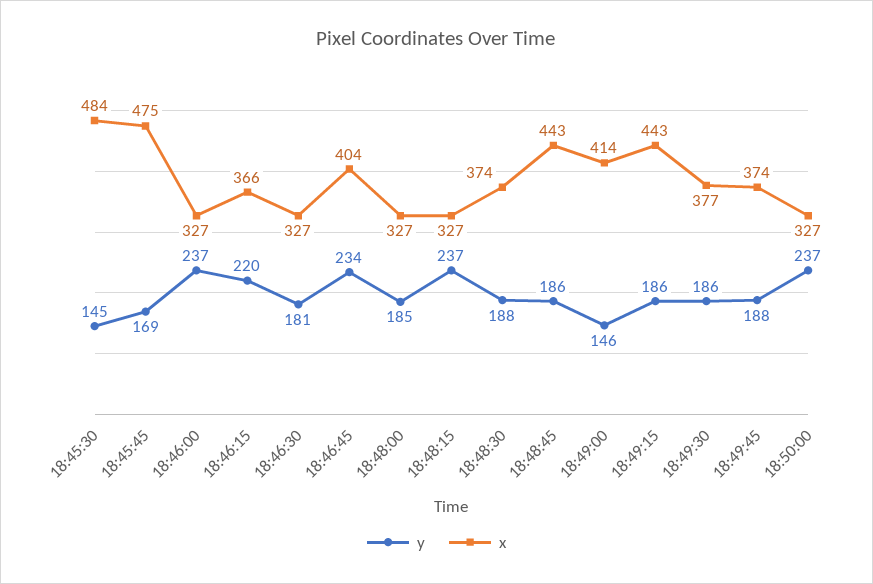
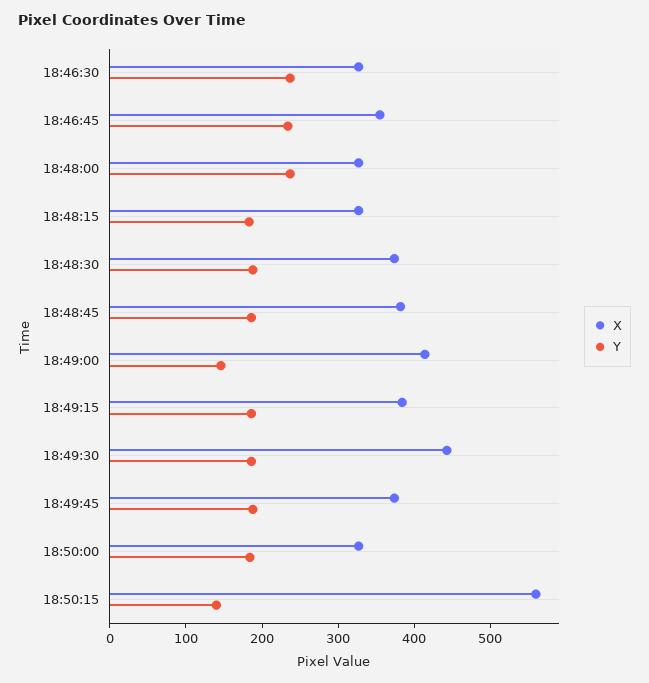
y, 18:45:30: 145 -> none
x, 18:45:30: 484 -> none
y, 18:45:45: 169 -> none
x, 18:45:45: 475 -> none
y, 18:46:00: 237 -> none
x, 18:46:00: 327 -> none
y, 18:46:15: 220 -> none
x, 18:46:15: 366 -> none
y, 18:46:30: 181 -> 240
x, 18:46:45: 404 -> 360
y, 18:48:00: 185 -> 240
y, 18:48:15: 237 -> 180
x, 18:48:45: 443 -> 380
x, 18:49:15: 443 -> 380
x, 18:49:30: 377 -> 440
y, 18:50:00: 237 -> 180
x, 18:50:15: none -> 560
y, 18:50:15: none -> 140

